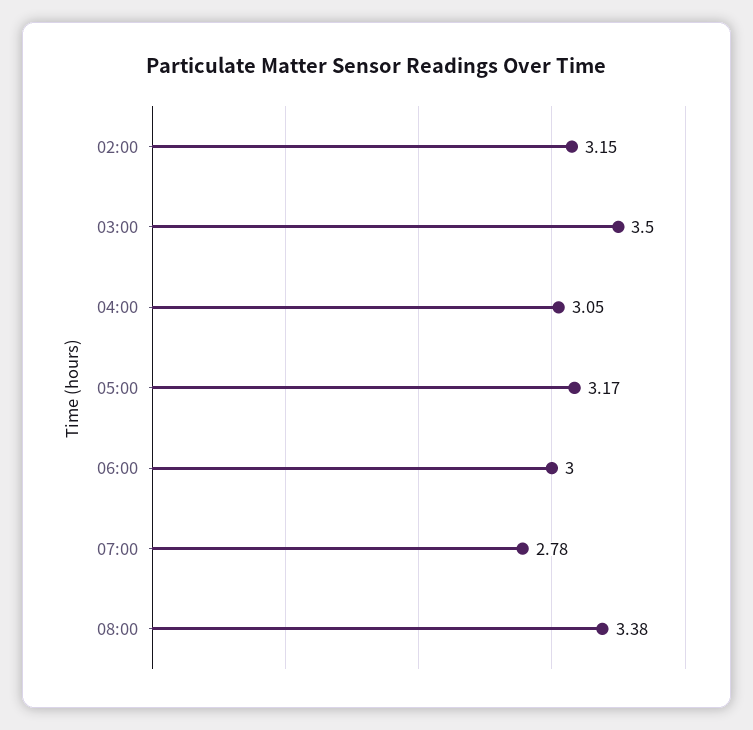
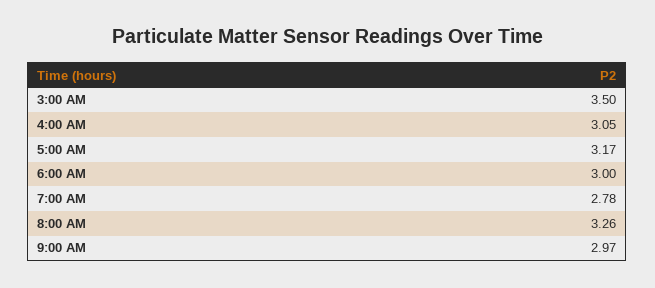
02:00: 3.15 -> none
08:00: 3.38 -> 3.26
9:00 AM: none -> 2.97

